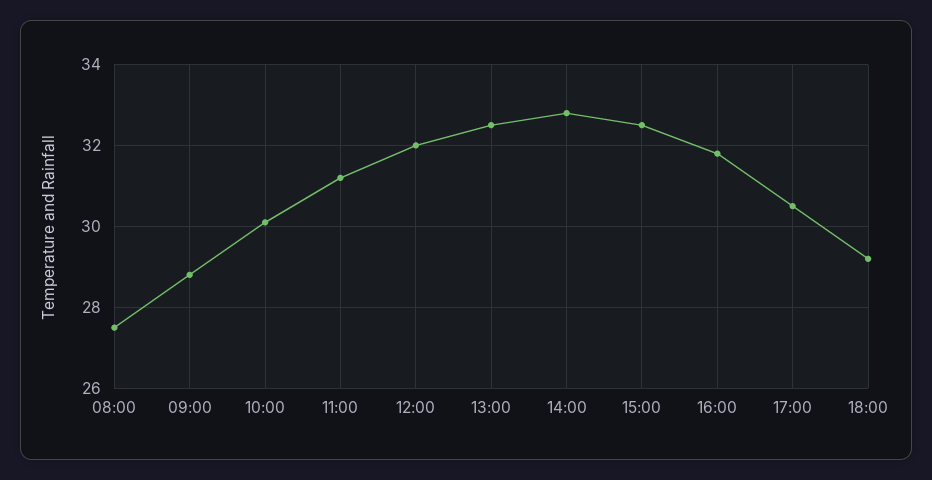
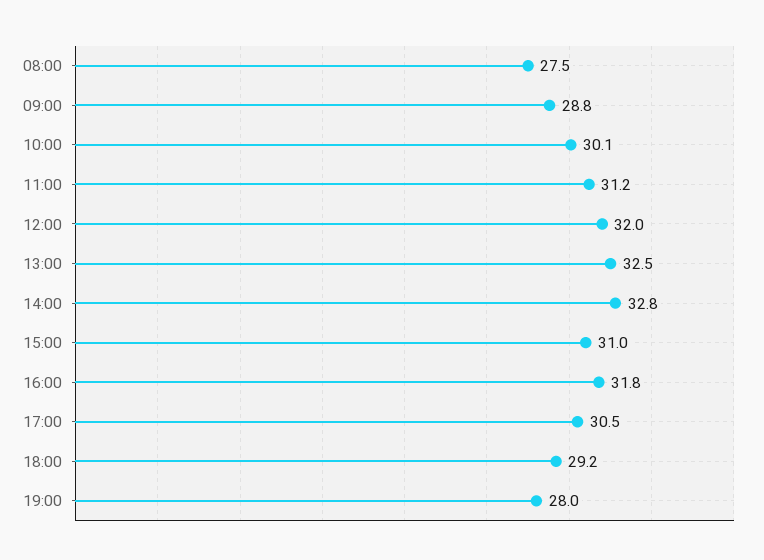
15:00: 32.5 -> 31
19:00: none -> 28

